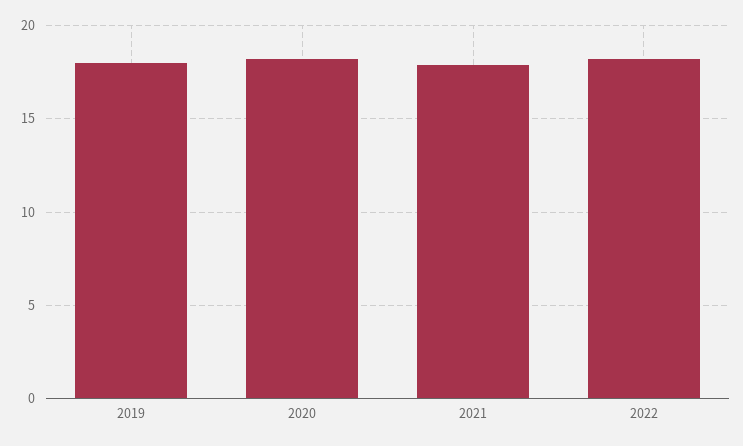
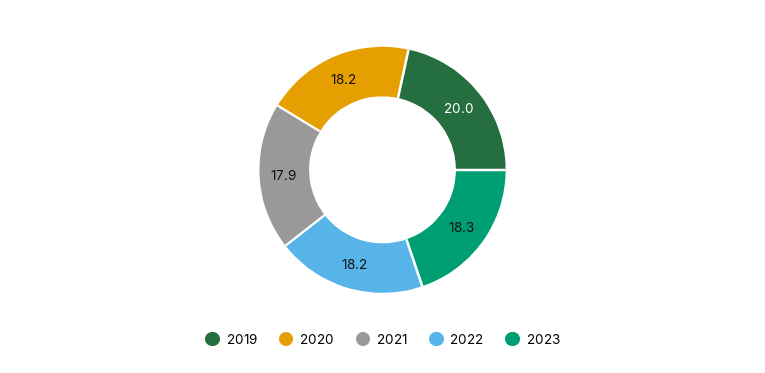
2019: 18 -> 20
2023: none -> 18.3

